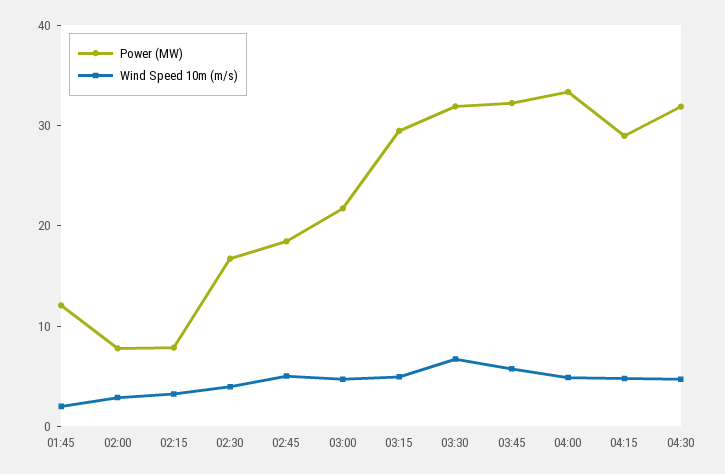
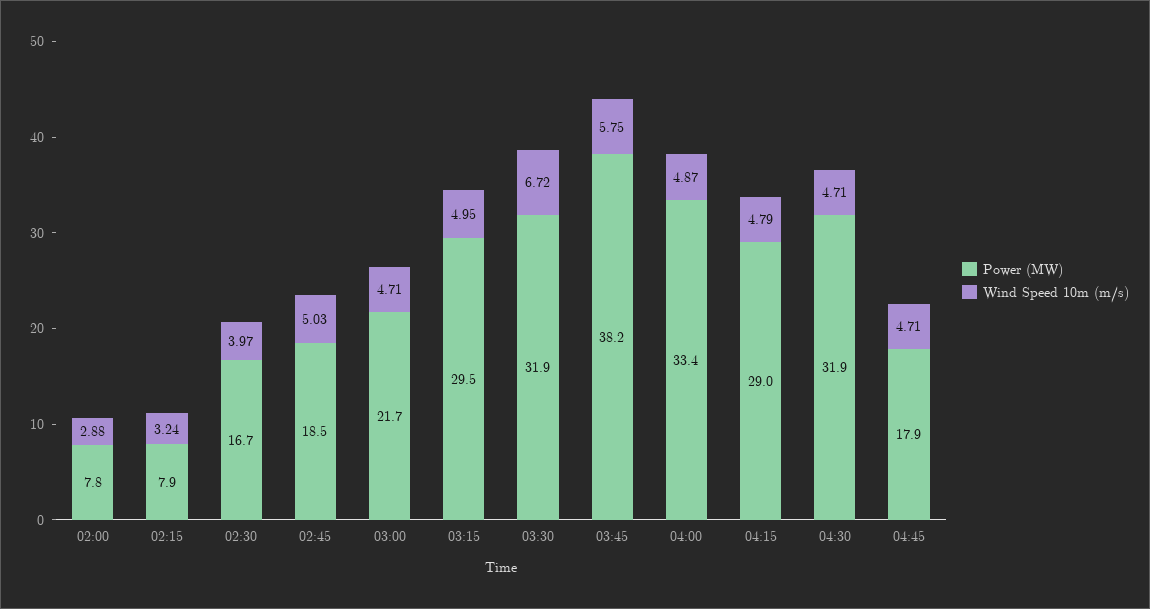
Power (MW), 01:45: 12 -> none
Wind Speed 10m (m/s), 01:45: 2 -> none
Power (MW), 03:45: 32 -> 38.2
Power (MW), 04:45: none -> 17.9
Wind Speed 10m (m/s), 04:45: none -> 4.71

